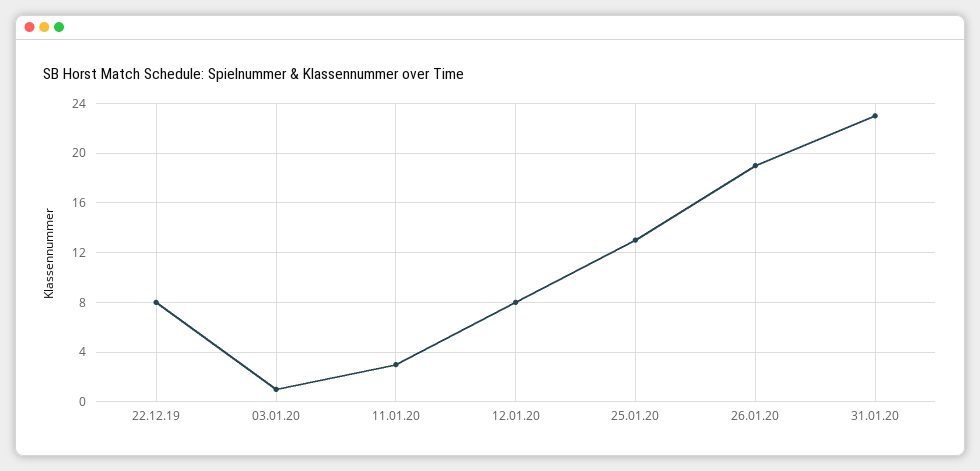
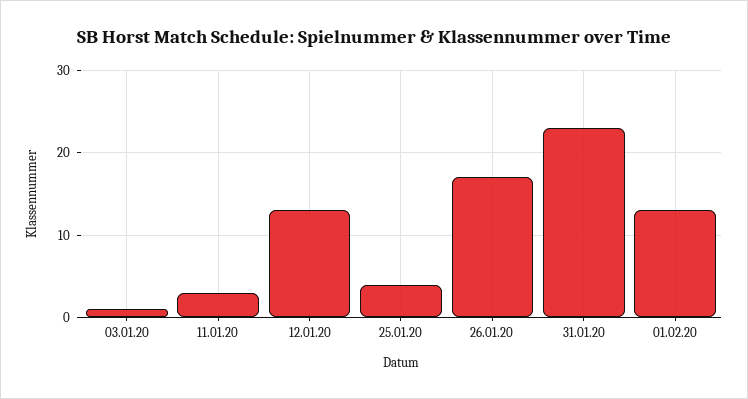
22.12.19: 8 -> none
12.01.20: 8 -> 13
25.01.20: 13 -> 4
26.01.20: 19 -> 17
01.02.20: none -> 13

